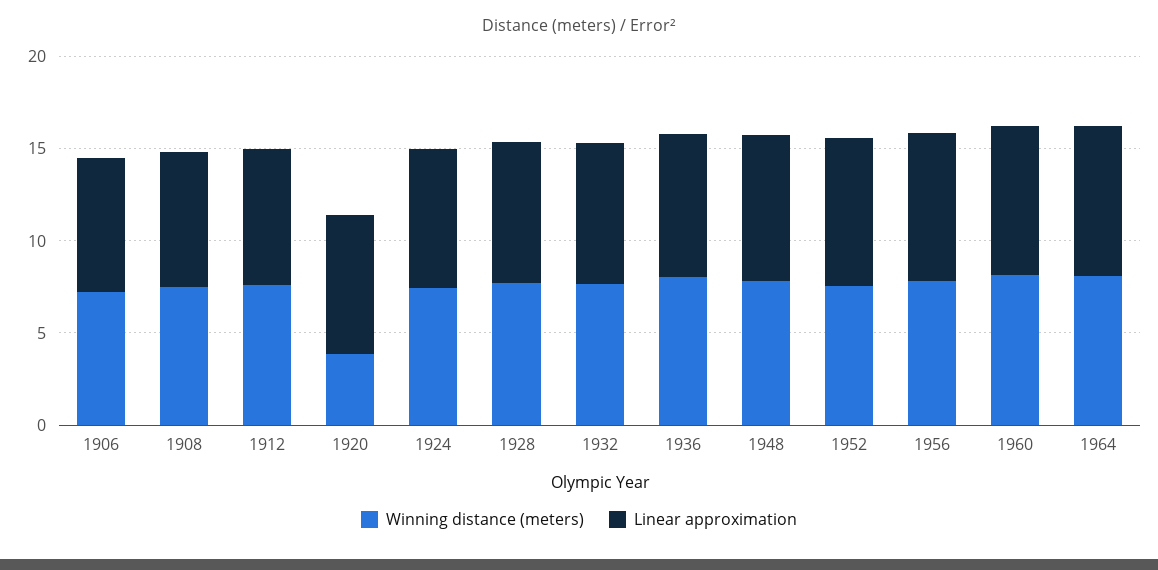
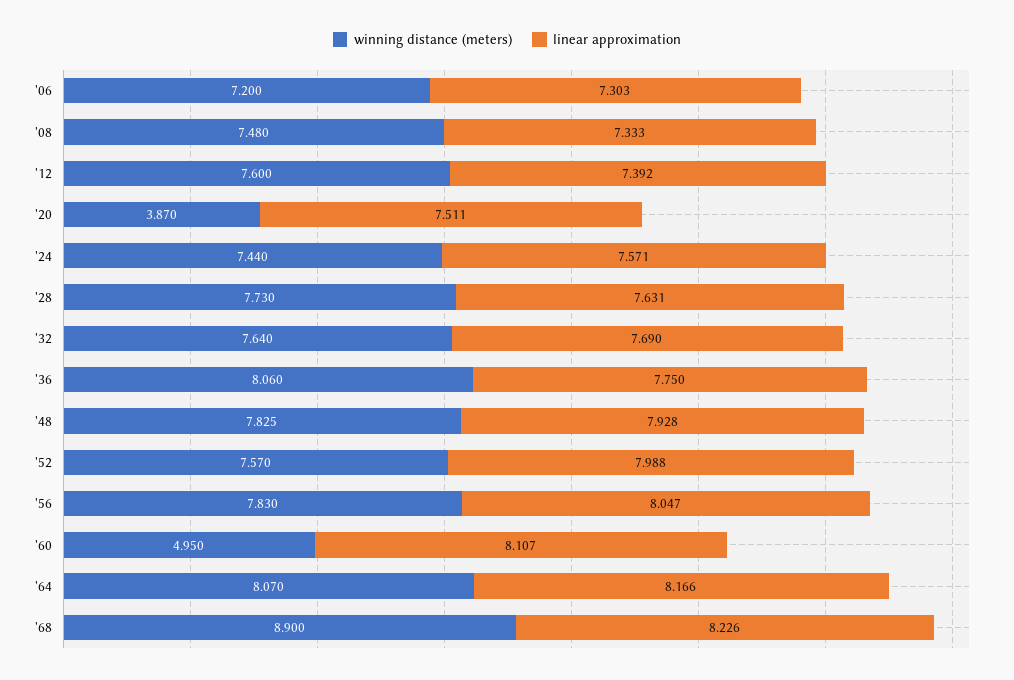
Winning distance (meters), 1960: 8 -> 4.95
Winning distance (meters), '68: none -> 8.9
Linear approximation, '68: none -> 8.226

